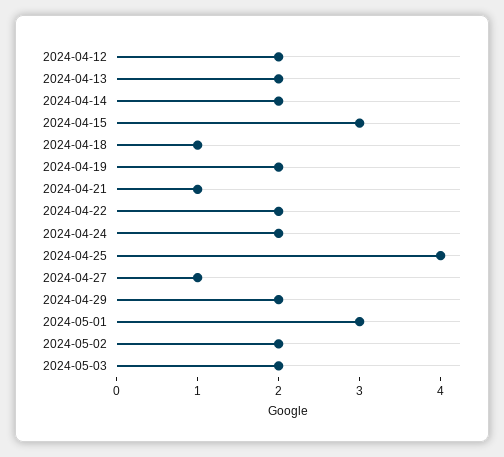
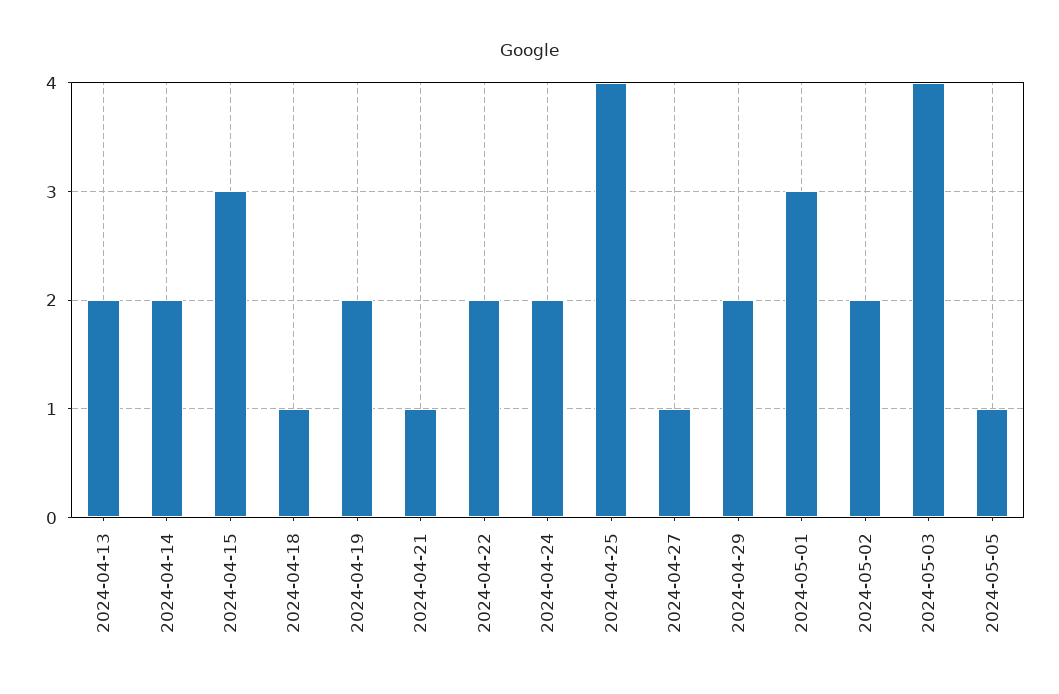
2024-04-12: 2 -> none
2024-05-03: 2 -> 4
2024-05-05: none -> 1

